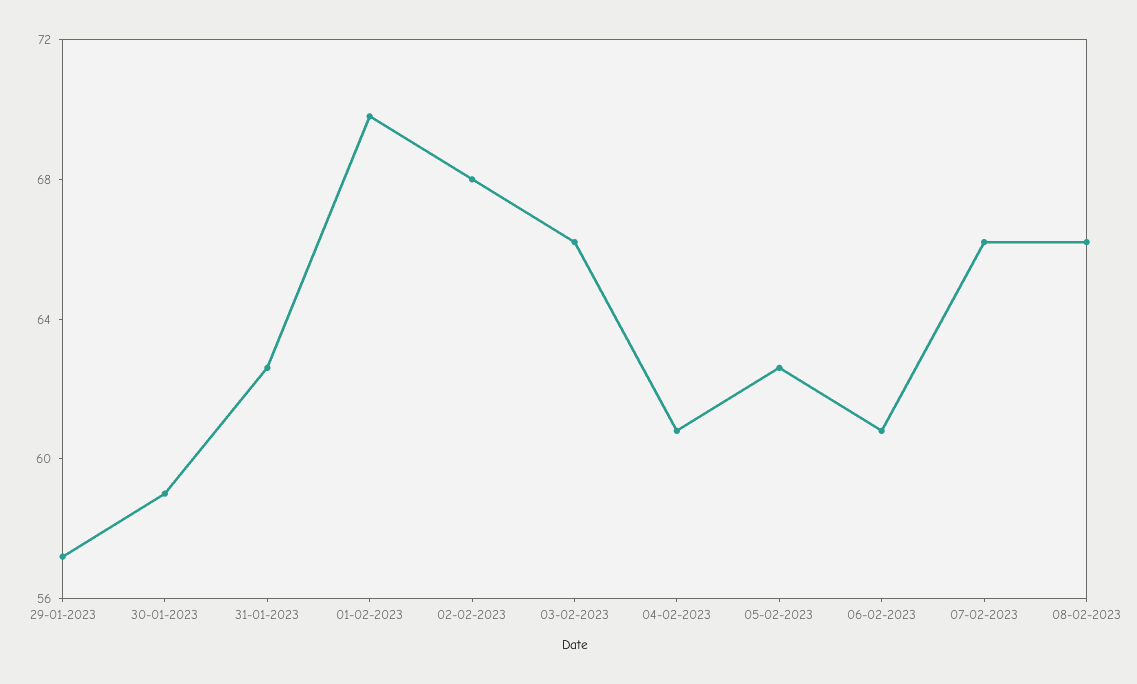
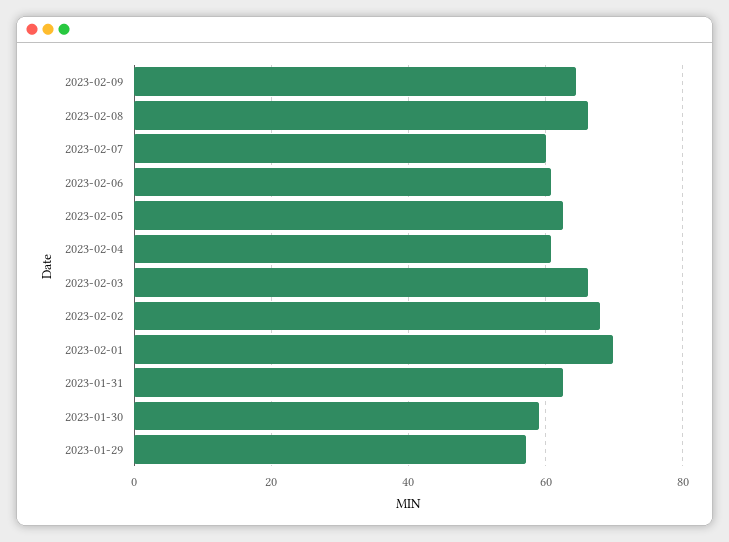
07-02-2023: 66 -> 60
2023-02-09: none -> 64

